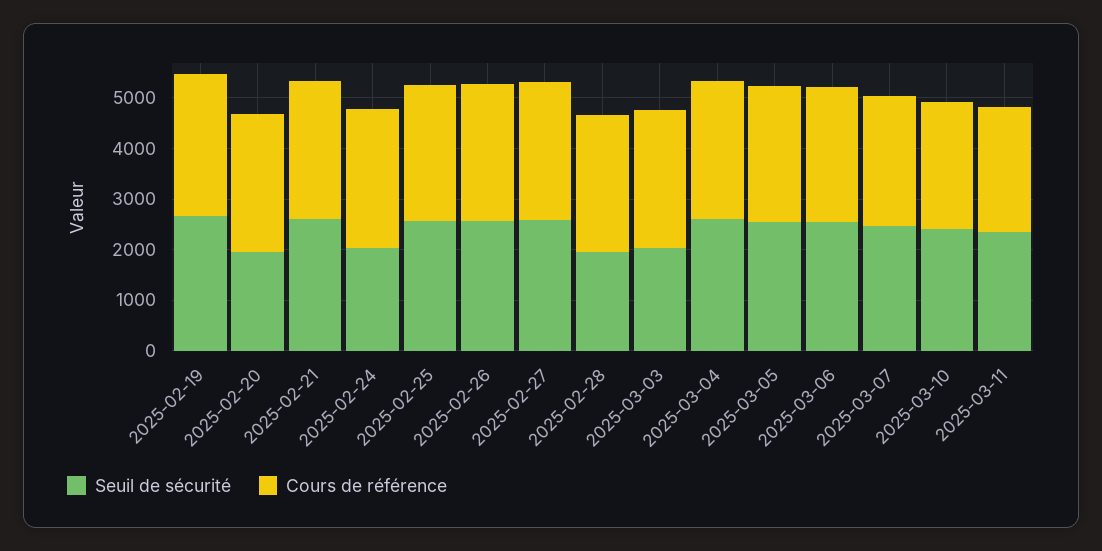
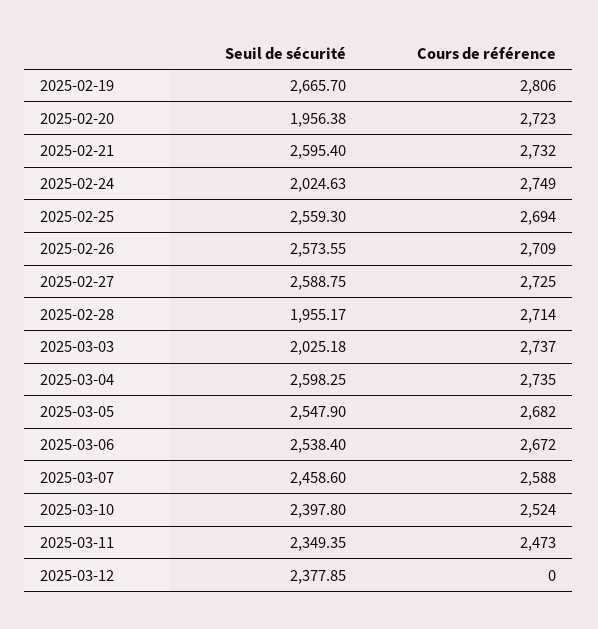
Seuil de sécurité, 2025-03-12: none -> 2377.85
Cours de référence, 2025-03-12: none -> 0

